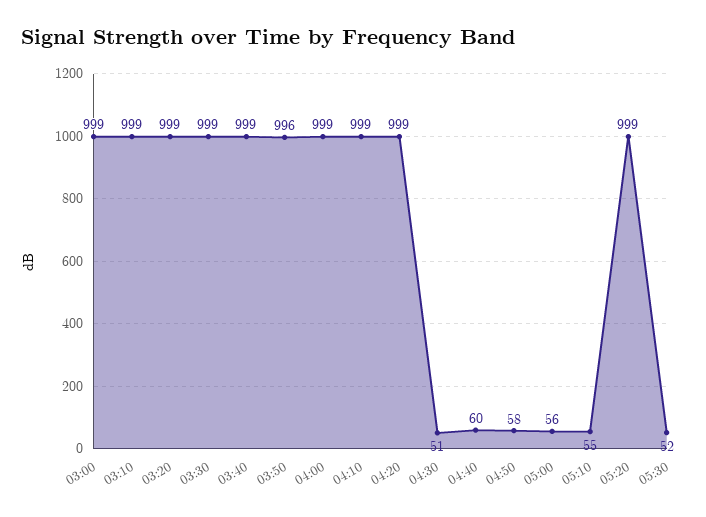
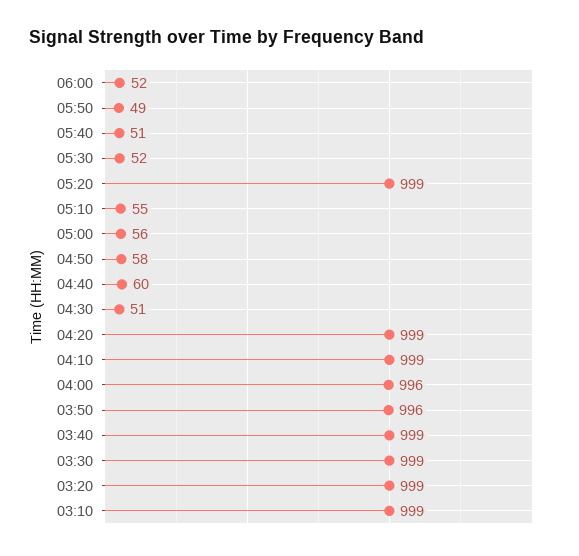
03:00: 999 -> none
04:00: 999 -> 996
06:00: none -> 52
05:50: none -> 49
05:40: none -> 51

